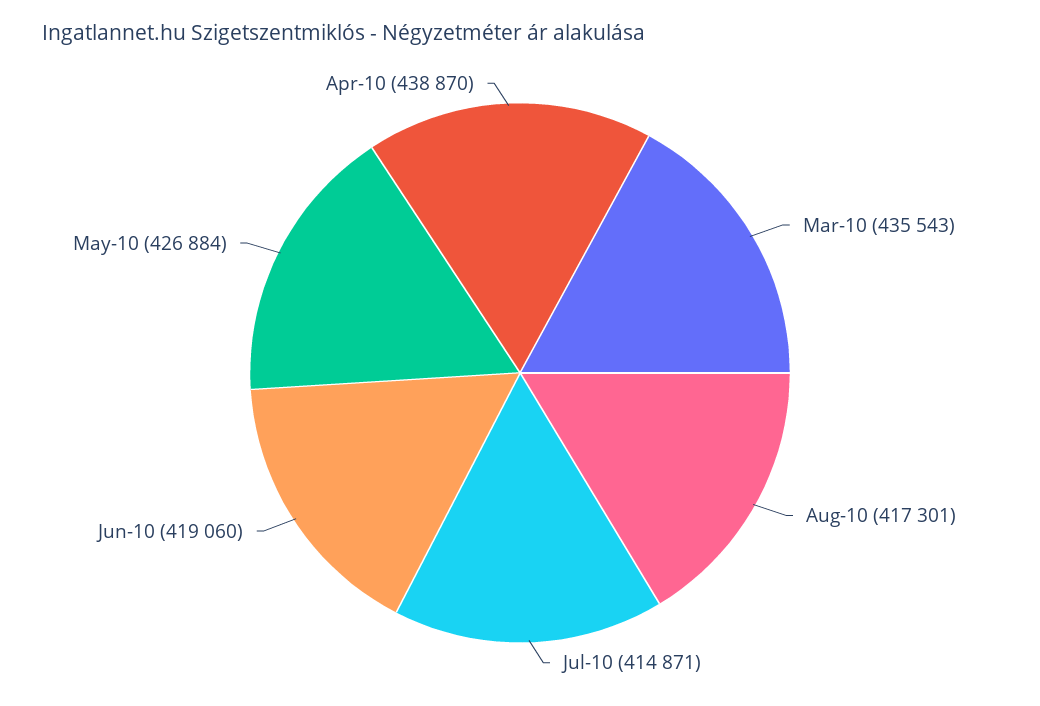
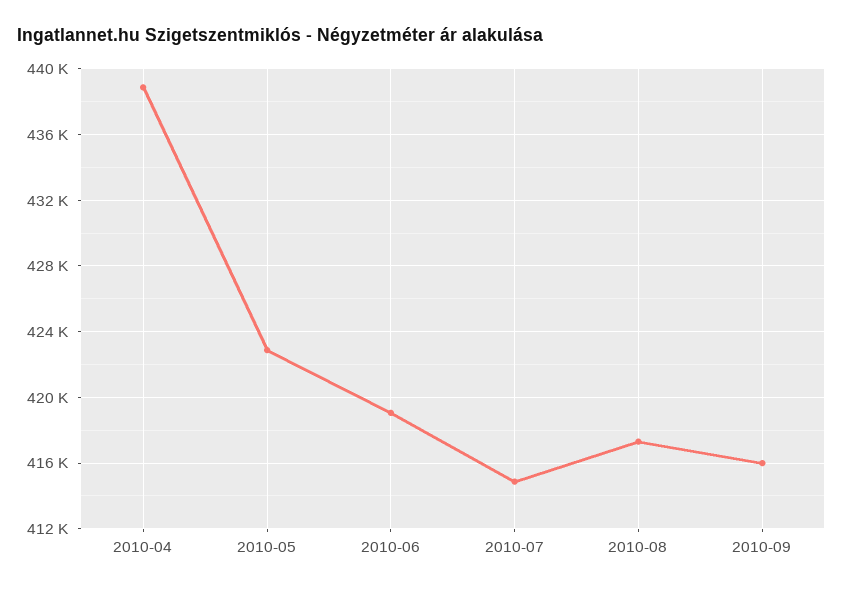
Mar-10: 435543 -> none
May-10: 426884 -> 423000
2010-09: none -> 416000

